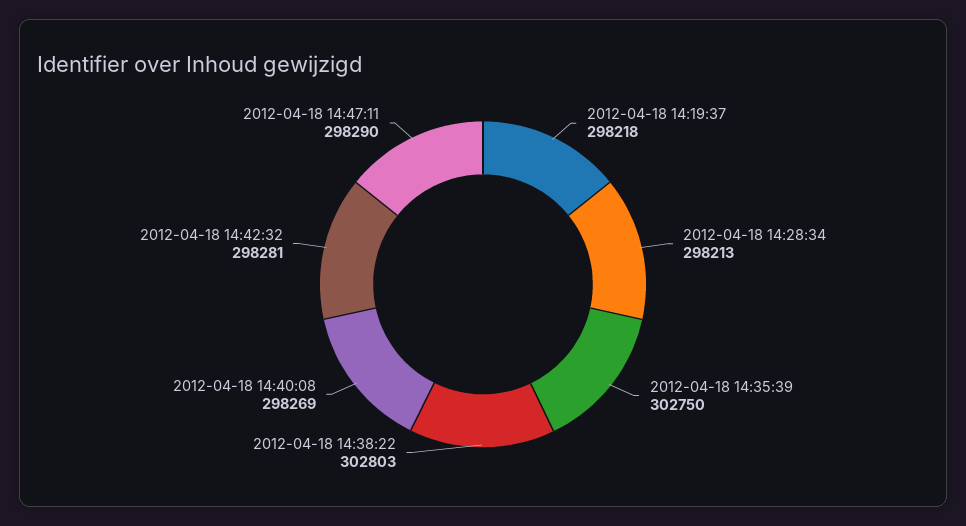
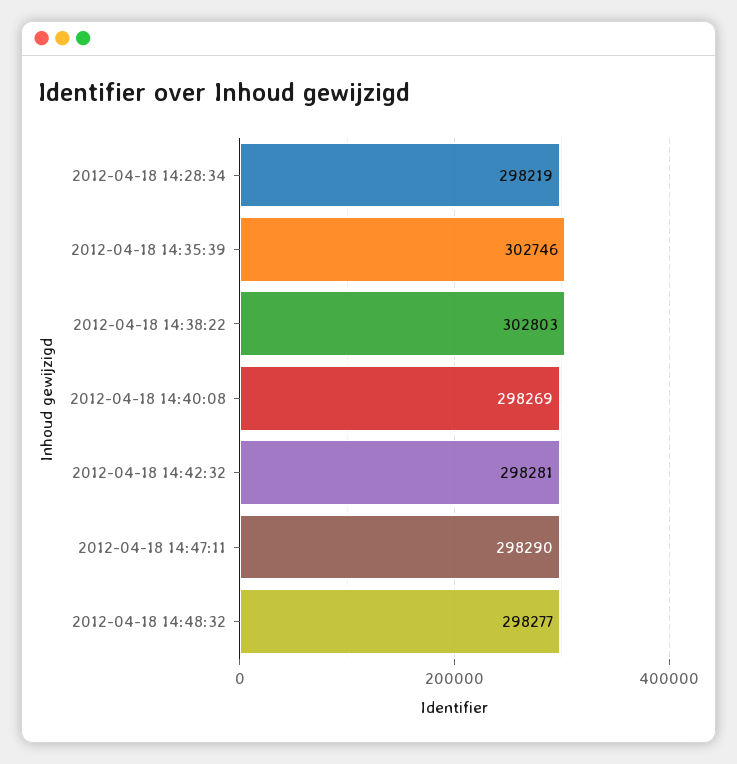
2012-04-18 14:19:37: 298218 -> none
2012-04-18 14:28:34: 298213 -> 298219
2012-04-18 14:35:39: 302750 -> 302746
2012-04-18 14:48:32: none -> 298277

